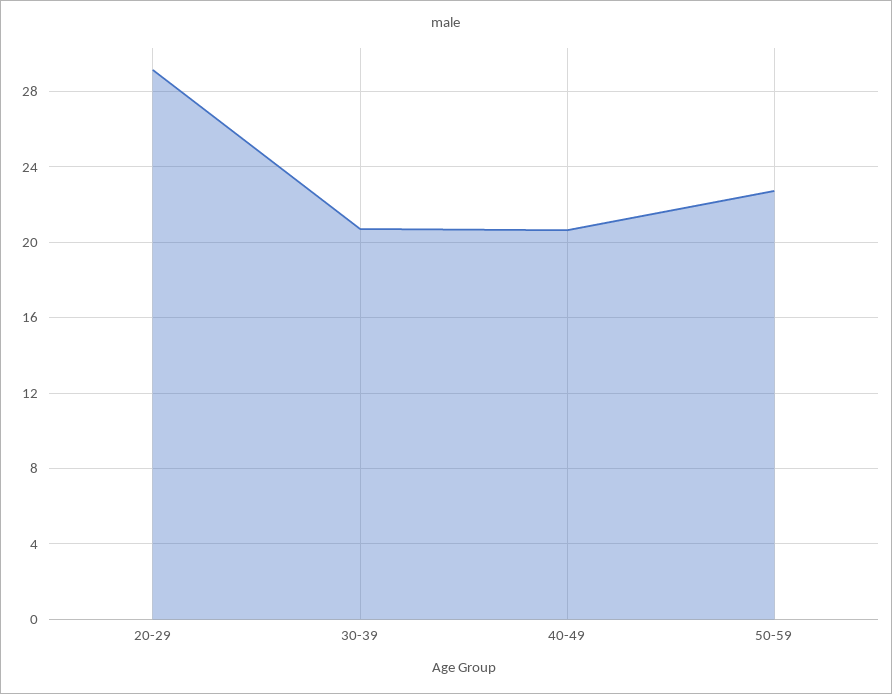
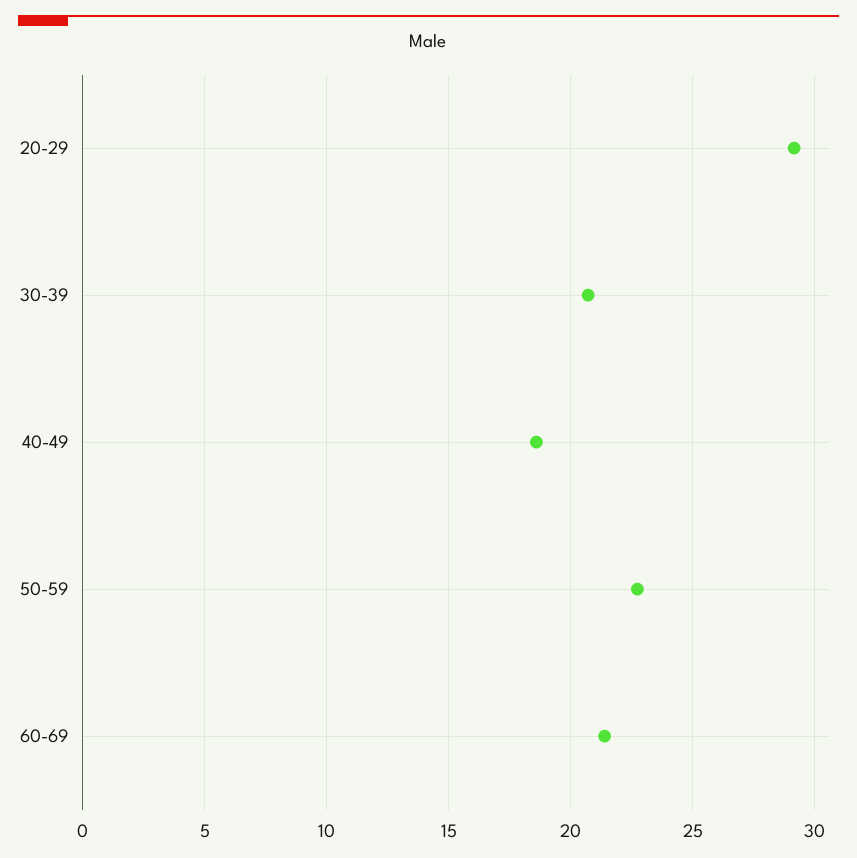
40-49: 20.5 -> 18.5
60-69: none -> 21.5

